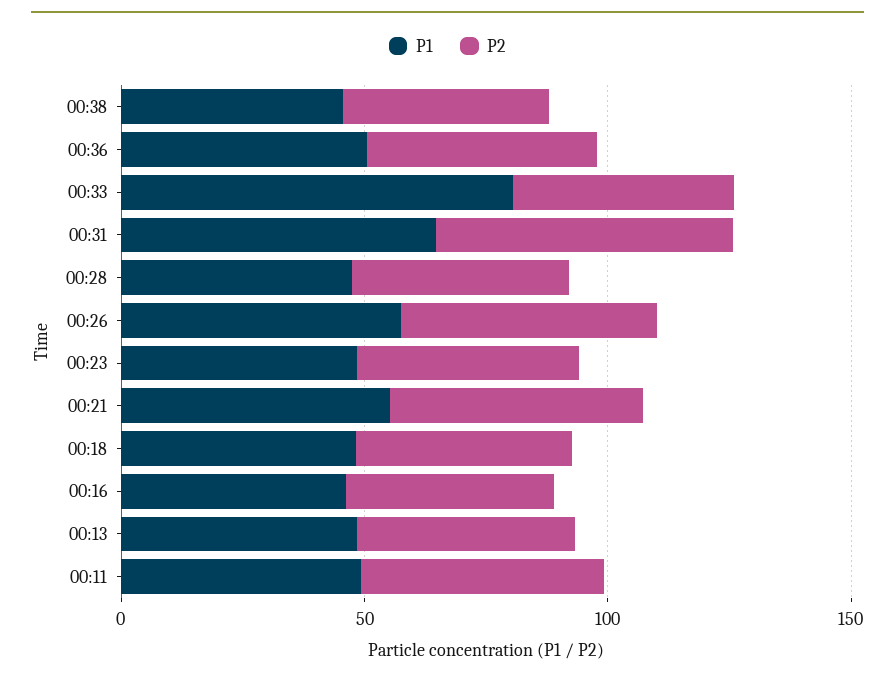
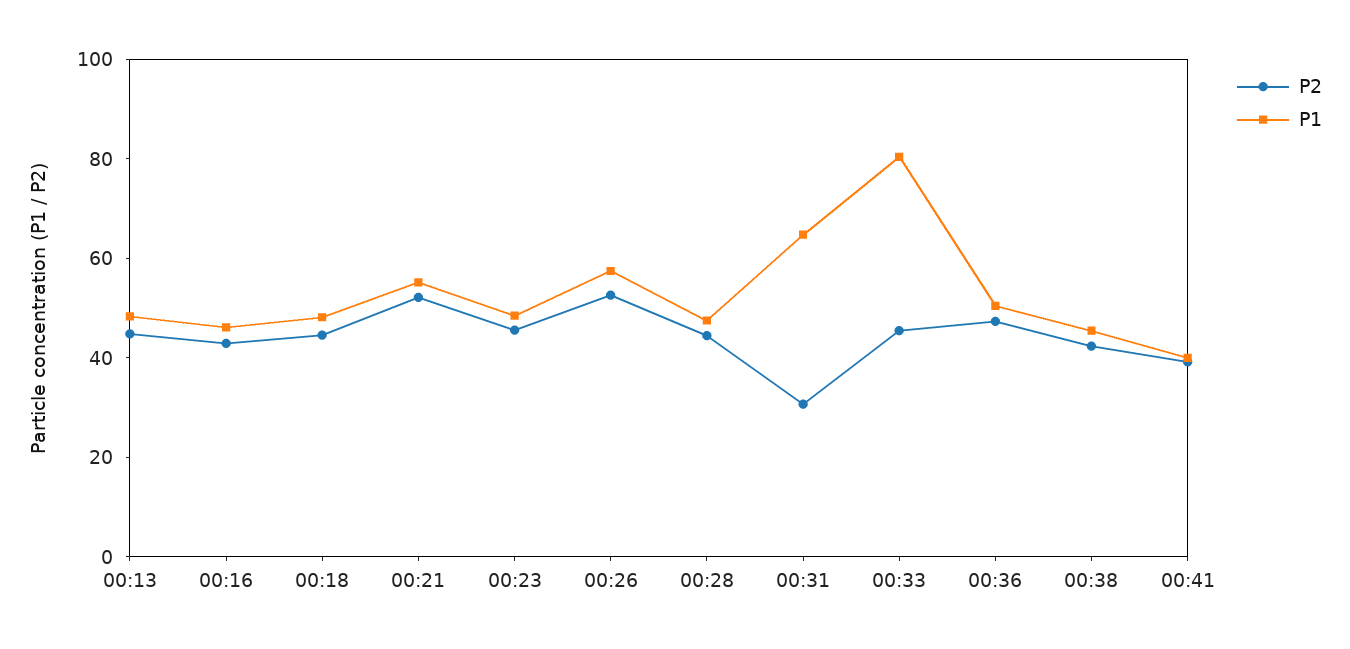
P2, 00:31: 60 -> 30
P1, 00:11: 50 -> none
P2, 00:11: 50 -> none
P2, 00:41: none -> 40
P1, 00:41: none -> 40

